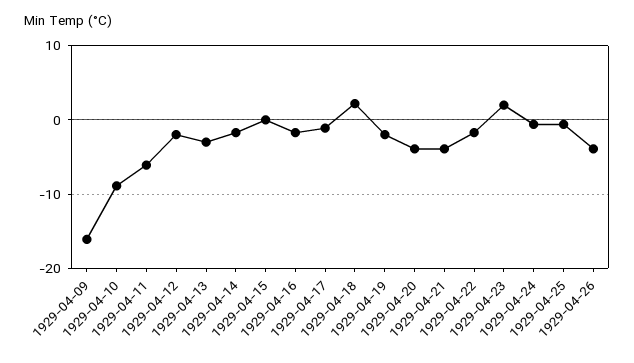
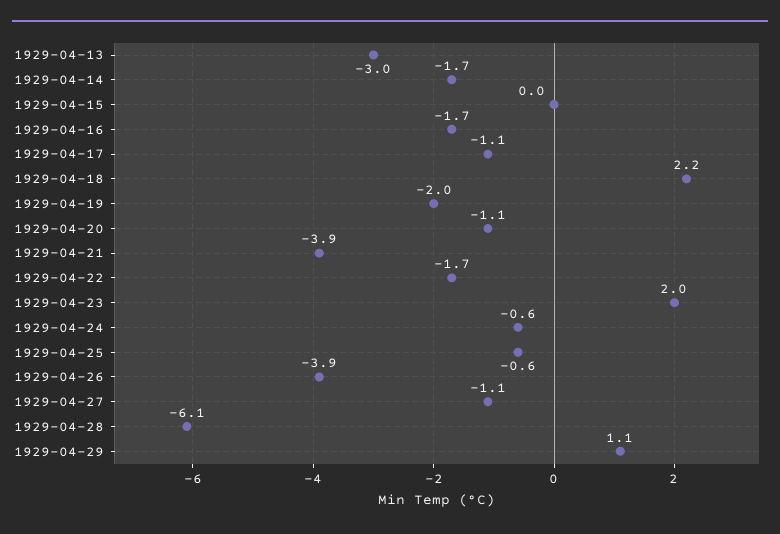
1929-04-09: -16 -> none
1929-04-10: -9 -> none
1929-04-11: -6 -> none
1929-04-12: -2 -> none
1929-04-20: -4 -> -1.1
1929-04-27: none -> -1.1
1929-04-28: none -> -6.1
1929-04-29: none -> 1.1

